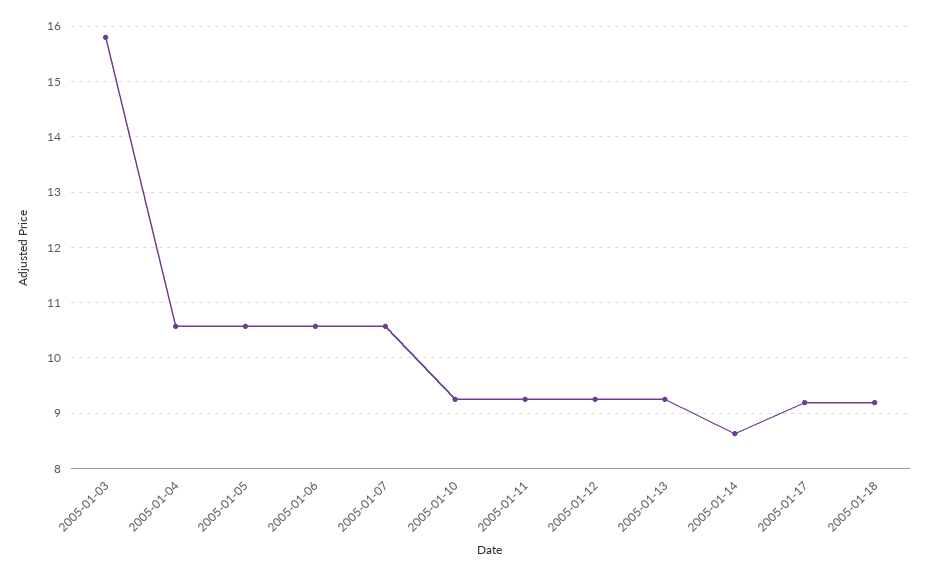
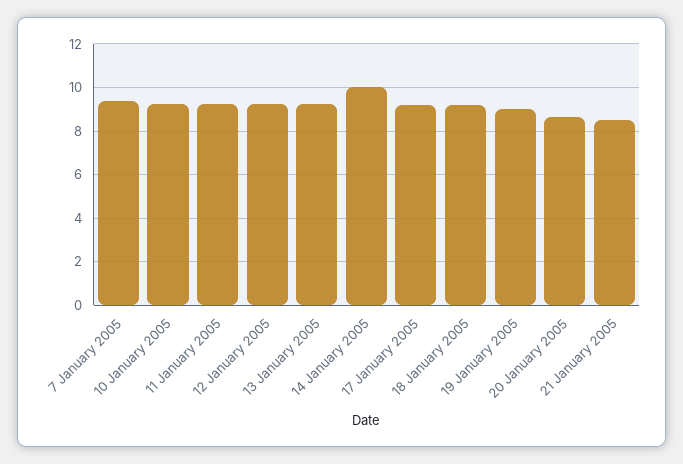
2005-01-03: 15.8 -> none
2005-01-04: 10.6 -> none
2005-01-05: 10.6 -> none
2005-01-06: 10.6 -> none
2005-01-07: 10.6 -> 9.5
2005-01-14: 8.6 -> 10
19 January 2005: none -> 9
20 January 2005: none -> 8.5
21 January 2005: none -> 8.5

